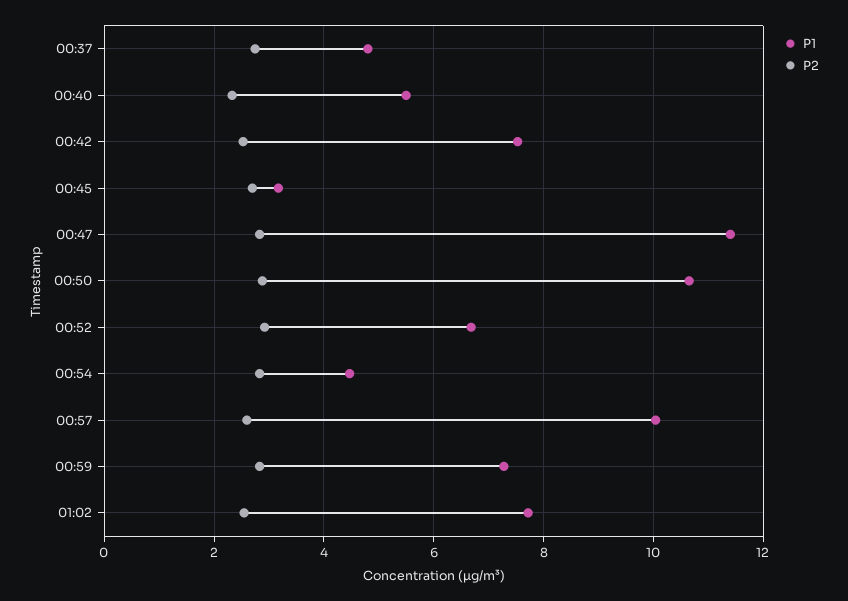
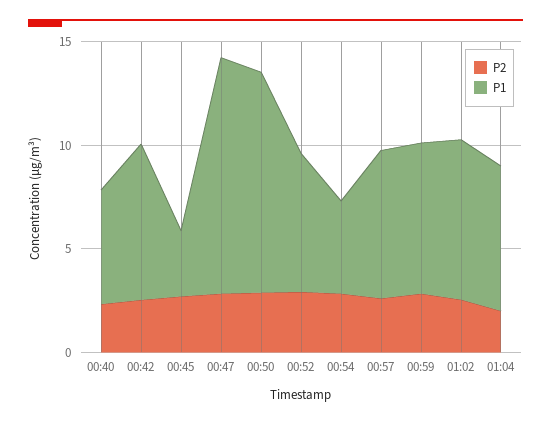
P1, 00:37: 4.8 -> none
P2, 00:37: 2.8 -> none
P1, 00:57: 10 -> 7
P2, 01:04: none -> 2
P1, 01:04: none -> 7

